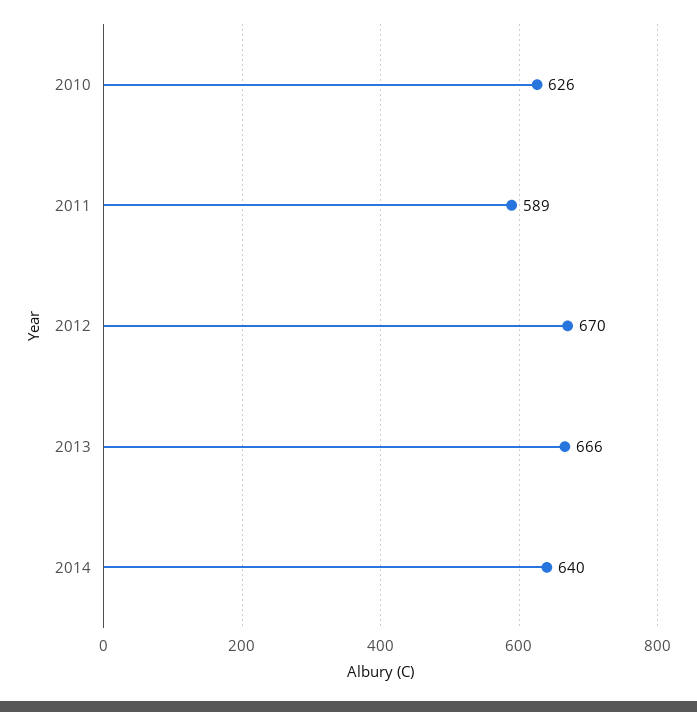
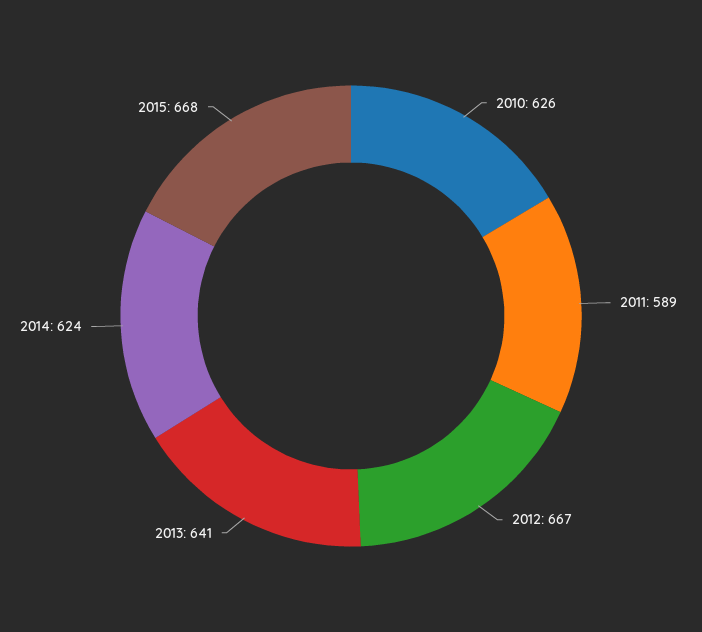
2012: 670 -> 667
2013: 666 -> 641
2014: 640 -> 624
2015: none -> 668

